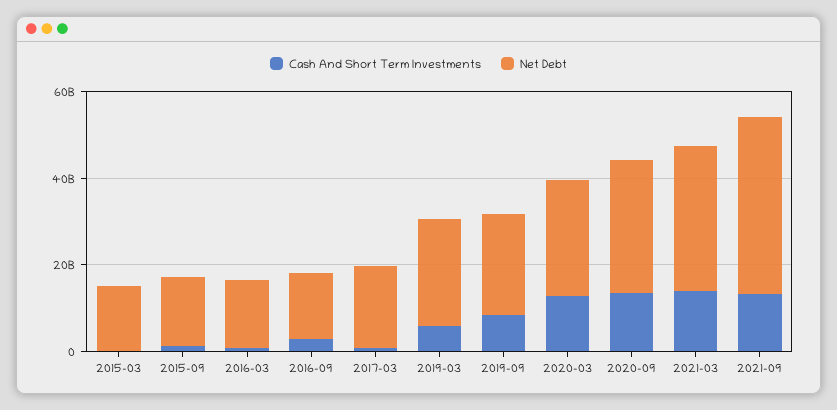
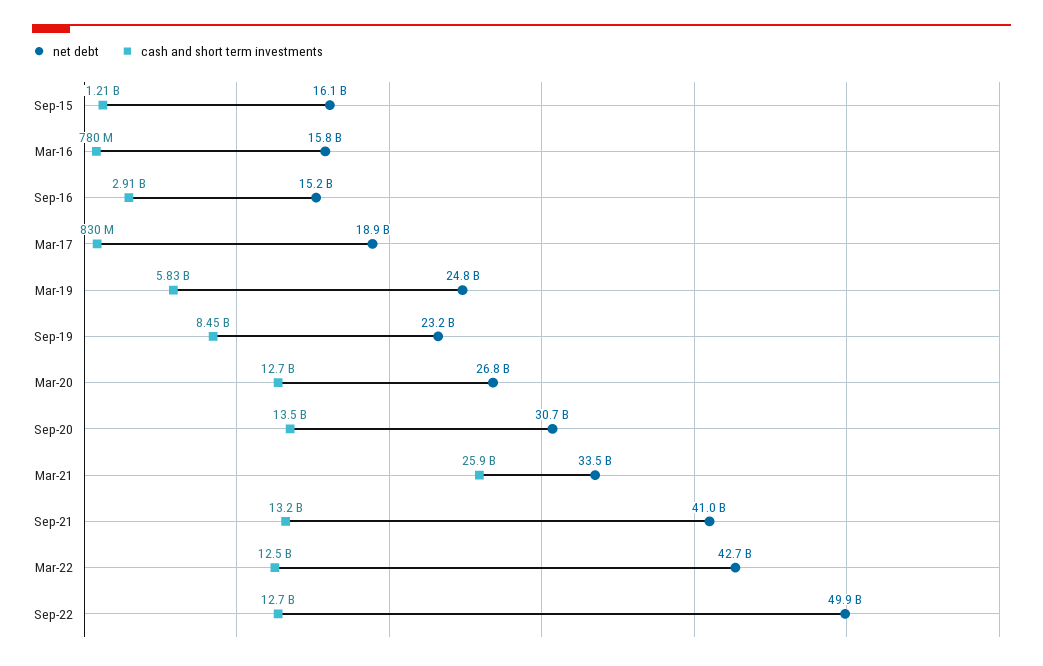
Cash And Short Term Investments, 2015-03: 0 -> none
Net Debt, 2015-03: 15000000000 -> none
Cash And Short Term Investments, 2021-03: 15000000000 -> 25900000000
Net Debt, Mar-22: none -> 42700000000
Cash And Short Term Investments, Mar-22: none -> 12500000000
Net Debt, Sep-22: none -> 49900000000
Cash And Short Term Investments, Sep-22: none -> 12700000000

